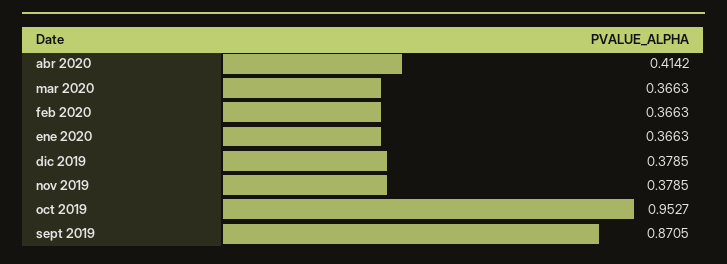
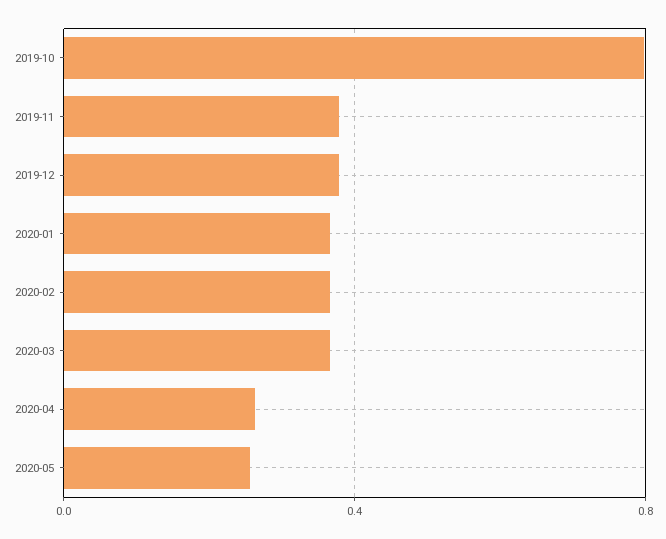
abr 2020: 0.4142 -> 0.25
oct 2019: 0.9527 -> 0.8
sept 2019: 0.8705 -> none
2020-05: none -> 0.25

